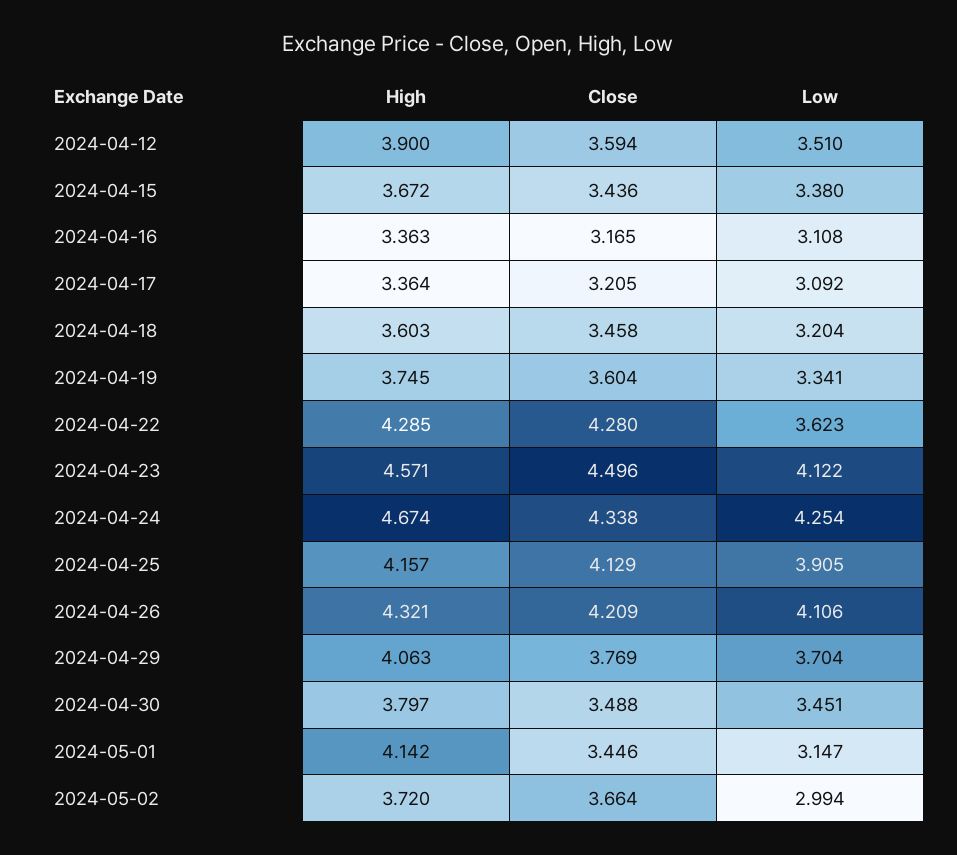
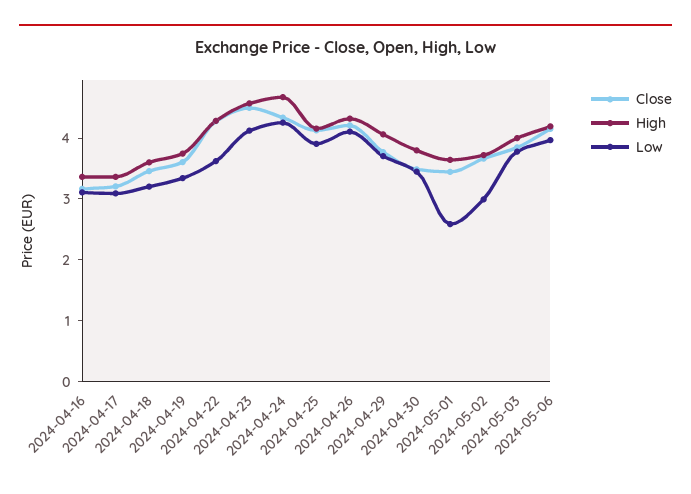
High, 2024-04-12: 3.9 -> none
Close, 2024-04-12: 3.594 -> none
Low, 2024-04-12: 3.51 -> none
High, 2024-04-15: 3.672 -> none
Close, 2024-04-15: 3.436 -> none
Low, 2024-04-15: 3.38 -> none
High, 2024-05-01: 4.142 -> 3.6
Low, 2024-05-01: 3.147 -> 2.6
Close, 2024-05-03: none -> 3.8
High, 2024-05-03: none -> 4
Low, 2024-05-03: none -> 3.8
Close, 2024-05-06: none -> 4.2
High, 2024-05-06: none -> 4.2
Low, 2024-05-06: none -> 4

